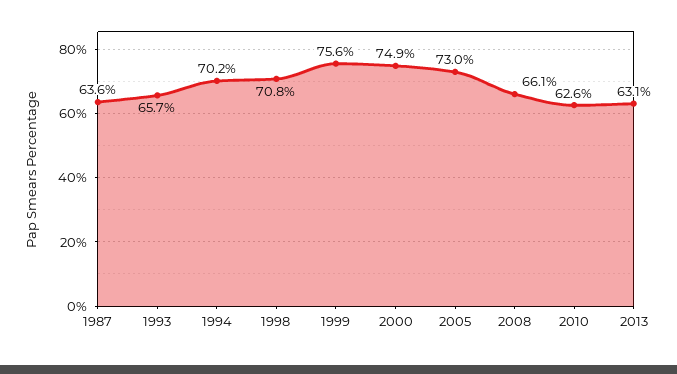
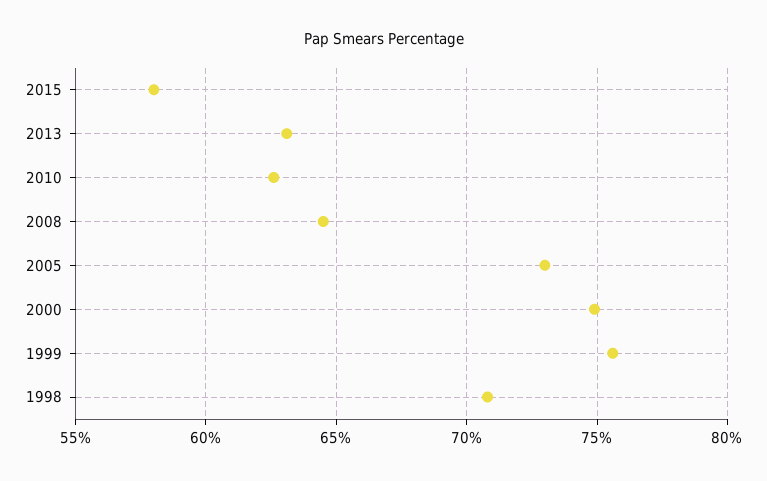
1987: 63.6 -> none
1993: 65.7 -> none
1994: 70.2 -> none
2008: 66.1 -> 64.5
2015: none -> 58

